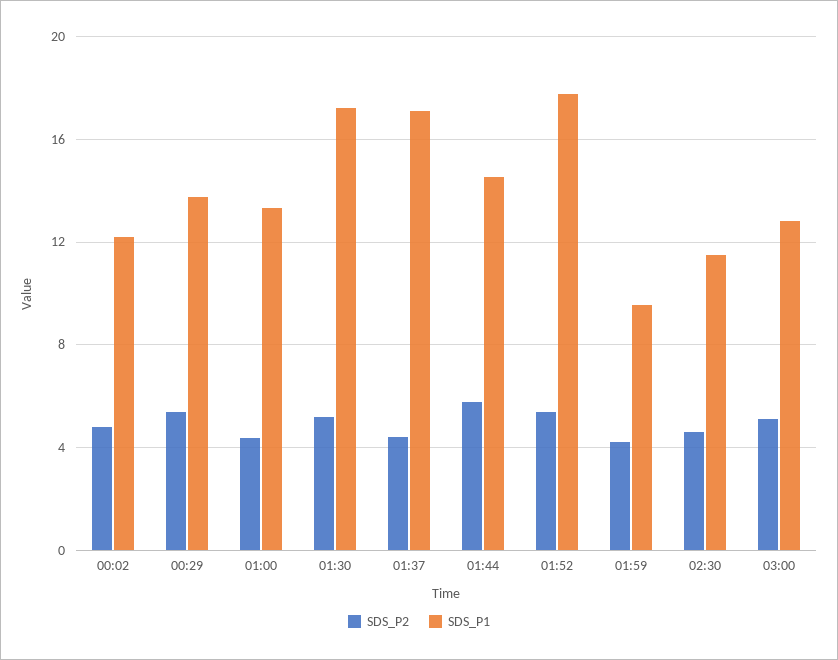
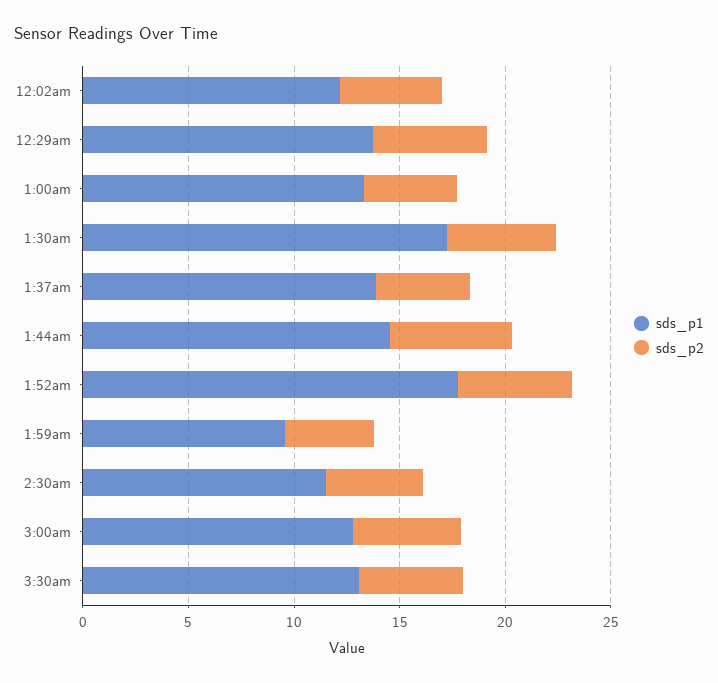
SDS_P1, 01:37: 17 -> 14
SDS_P1, 3:30am: none -> 13
SDS_P2, 3:30am: none -> 5

